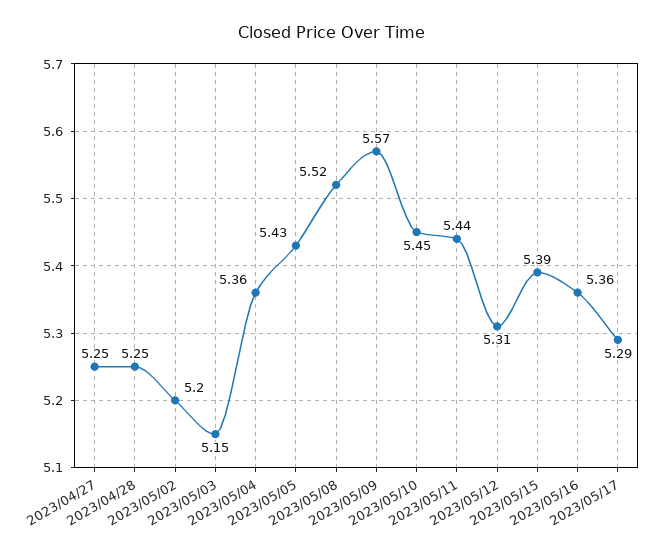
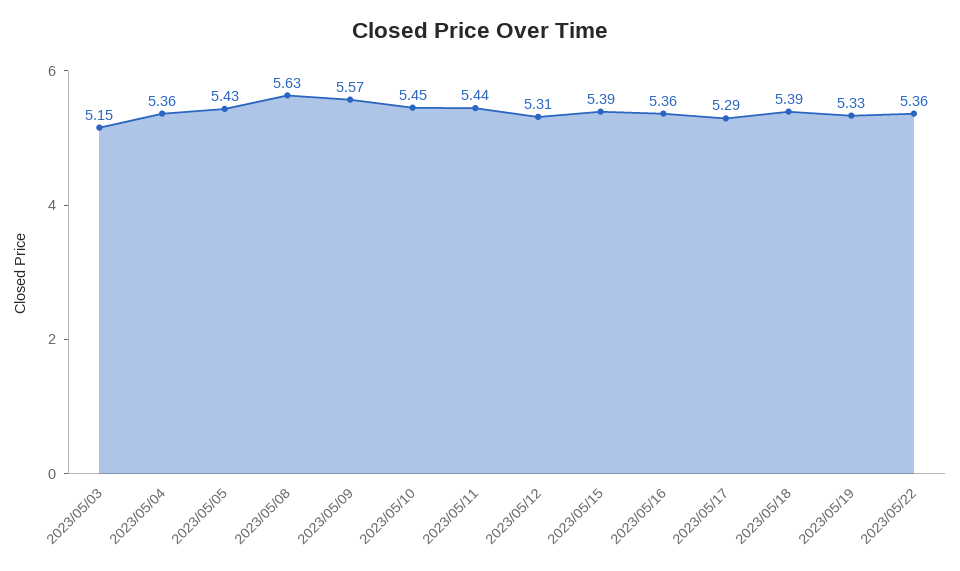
2023/04/27: 5.25 -> none
2023/04/28: 5.25 -> none
2023/05/02: 5.2 -> none
2023/05/08: 5.52 -> 5.63
2023/05/18: none -> 5.39
2023/05/19: none -> 5.33
2023/05/22: none -> 5.36

